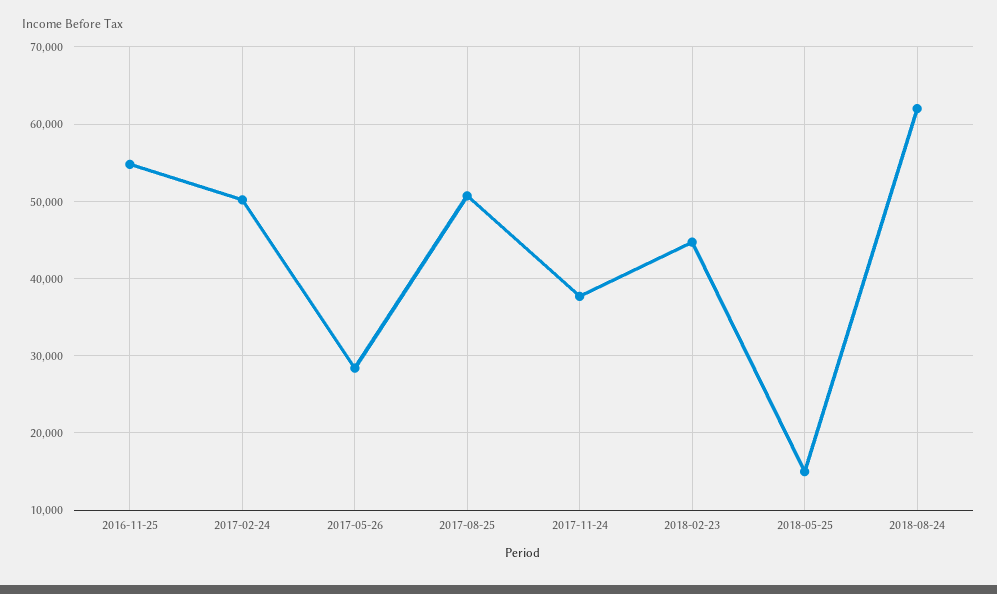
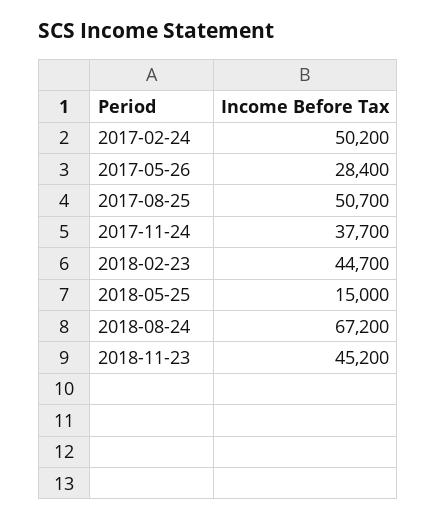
2016-11-25: 55000 -> none
2018-08-24: 62000 -> 67200
2018-11-23: none -> 45200

